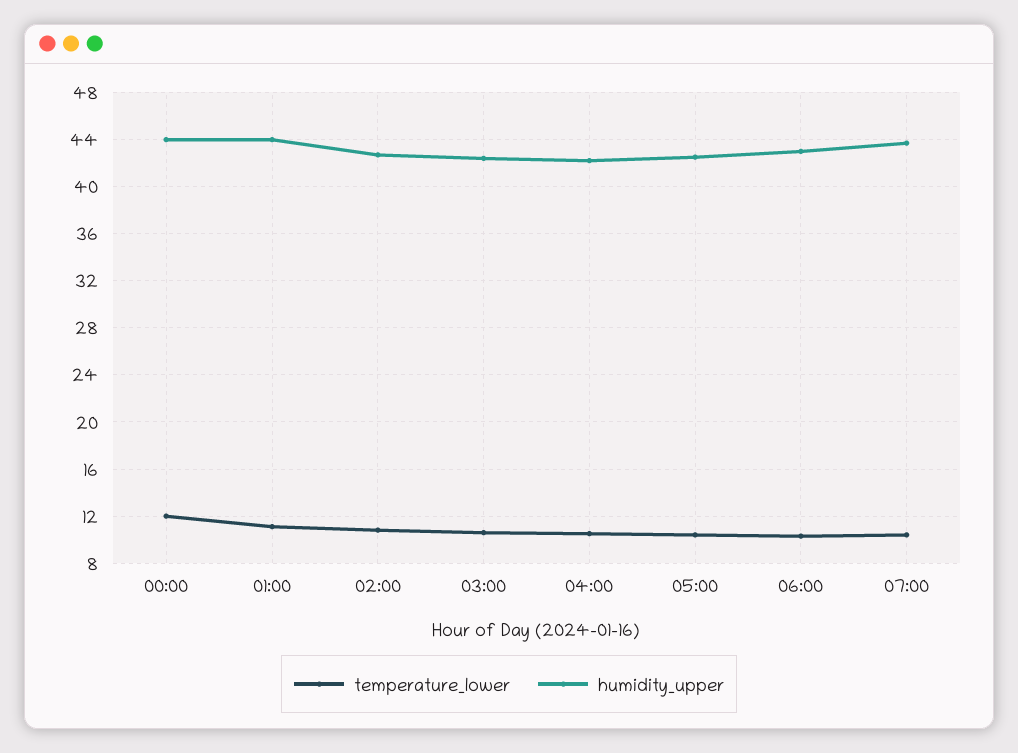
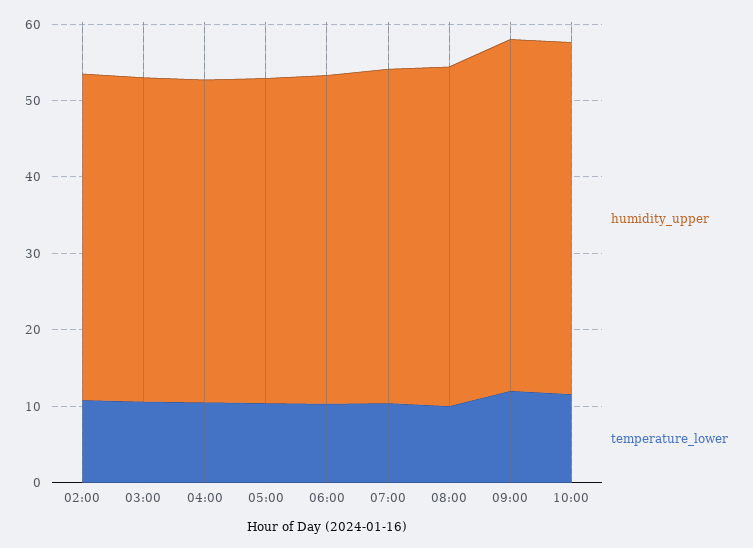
temperature_lower, 00:00: 12 -> none
humidity_upper, 00:00: 44 -> none
temperature_lower, 01:00: 11 -> none
humidity_upper, 01:00: 44 -> none
humidity_upper, 08:00: none -> 44
temperature_lower, 08:00: none -> 10
humidity_upper, 09:00: none -> 46
temperature_lower, 09:00: none -> 12
humidity_upper, 10:00: none -> 46
temperature_lower, 10:00: none -> 12

